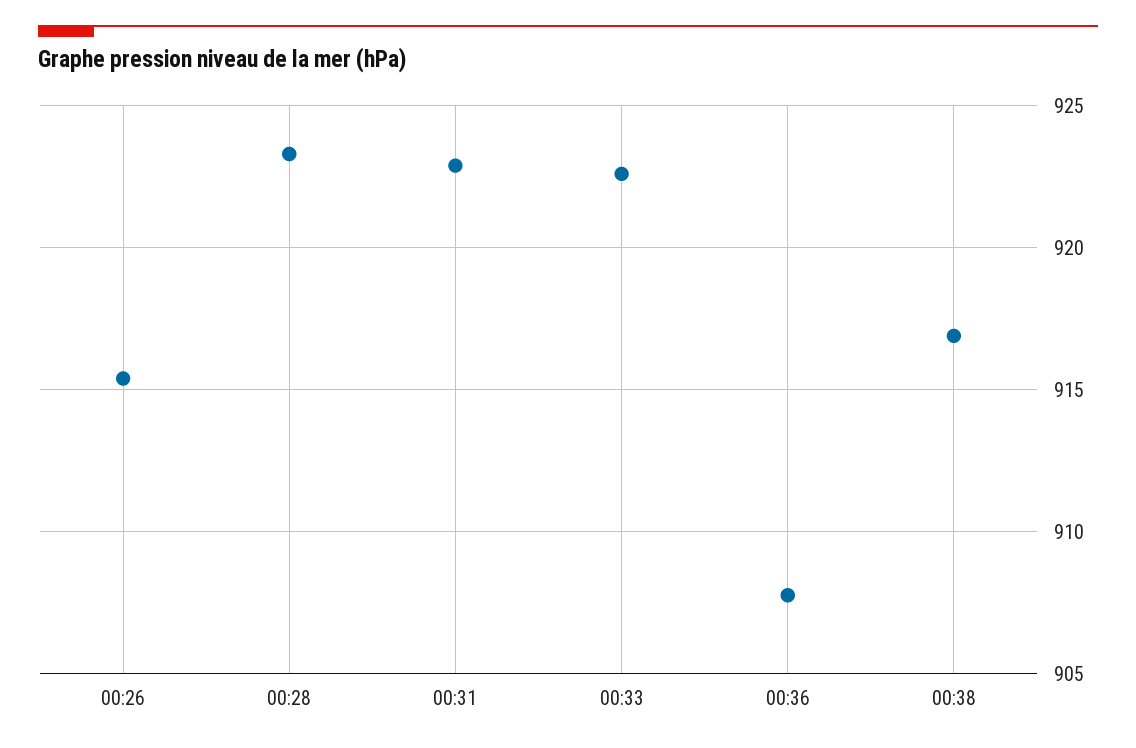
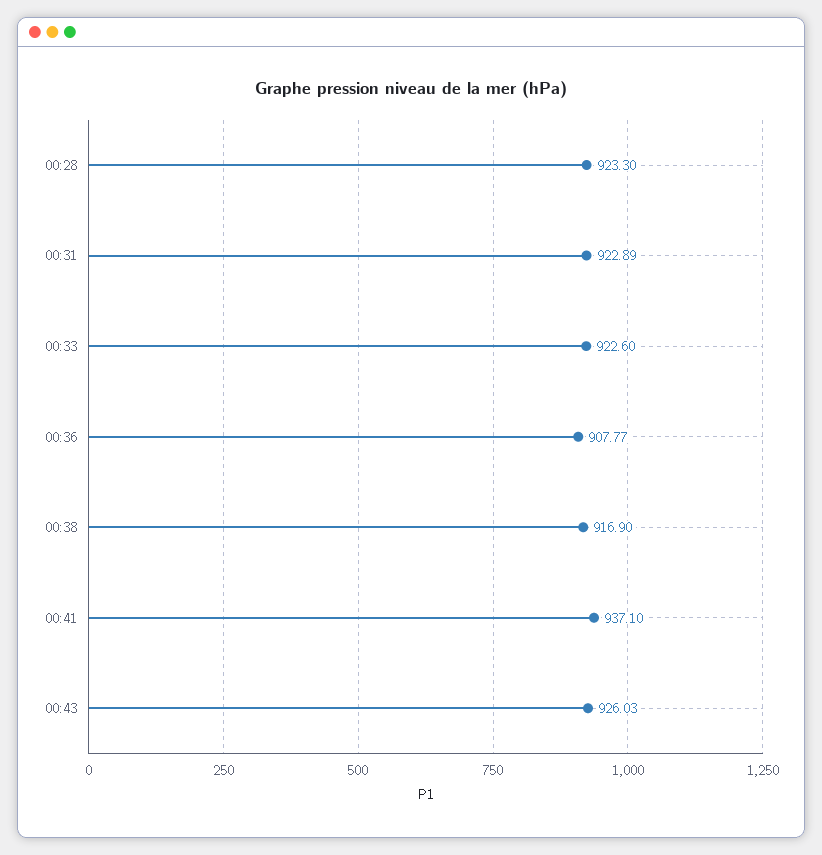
00:26: 915.5 -> none
00:41: none -> 937.1
00:43: none -> 926.03

